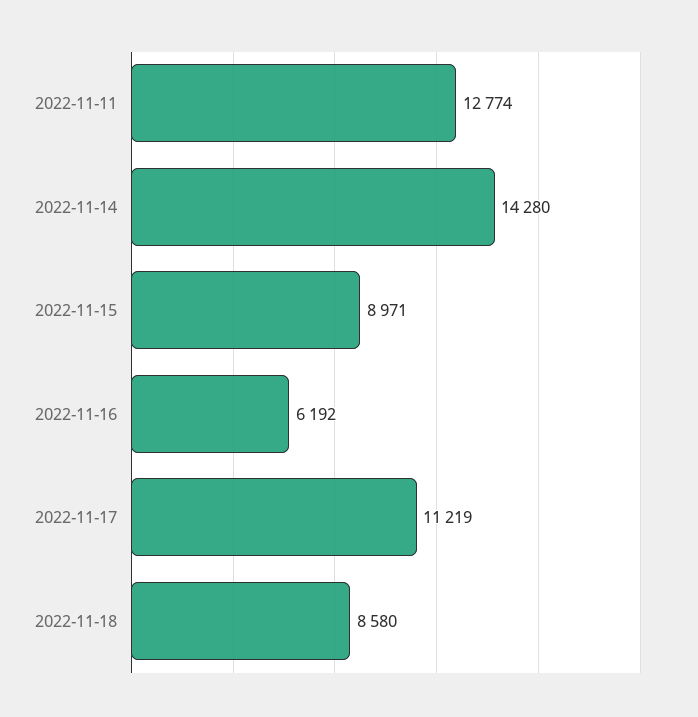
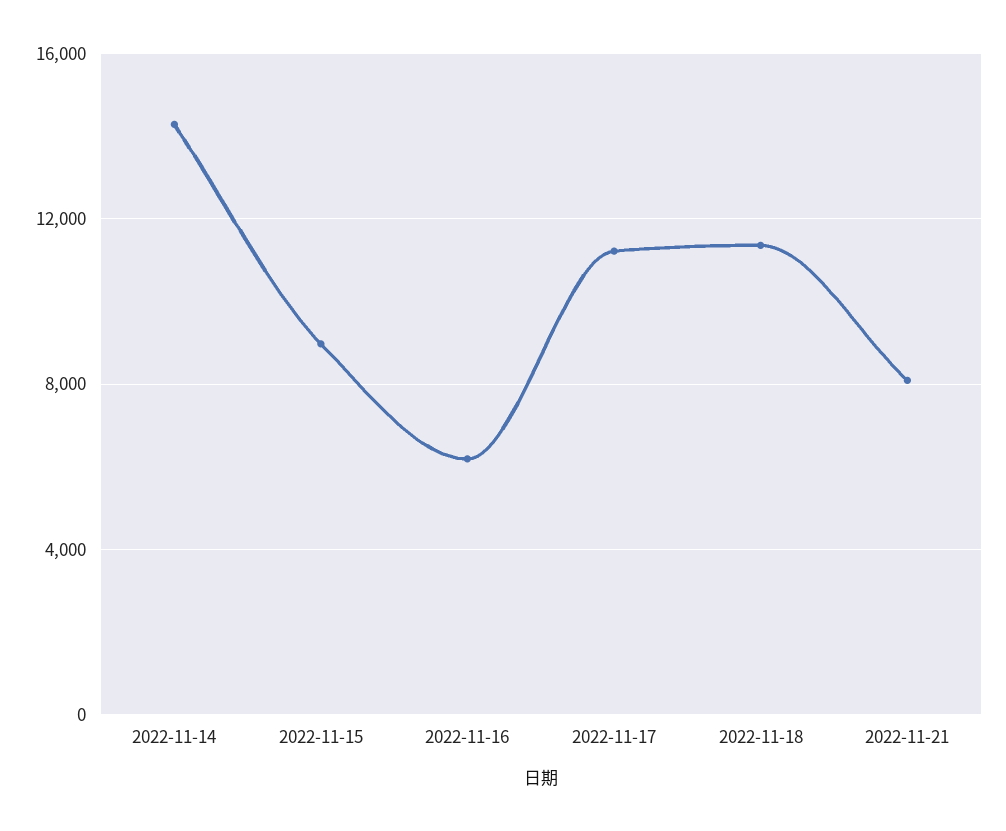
2022-11-11: 12774 -> none
2022-11-18: 8580 -> 11500
2022-11-21: none -> 8000

